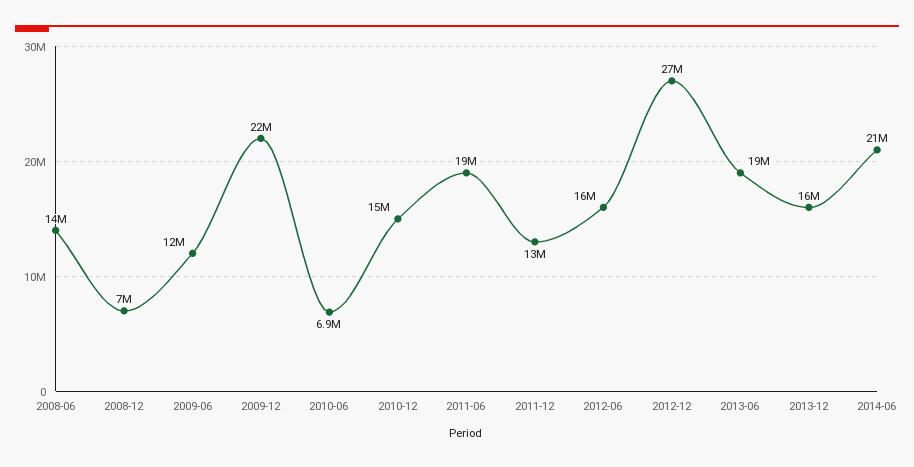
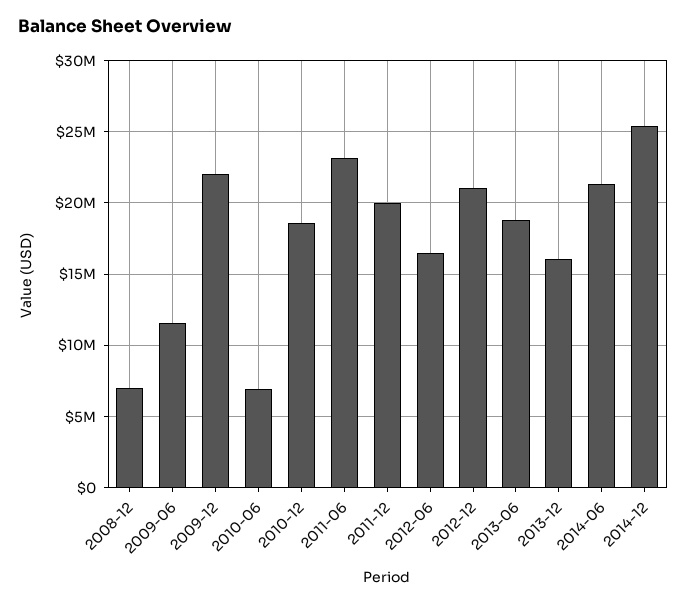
2008-06: 14000000 -> none
2010-12: 15000000 -> 18500000
2011-06: 19000000 -> 23000000
2011-12: 13000000 -> 20000000
2012-12: 27000000 -> 21000000
2014-12: none -> 25500000

